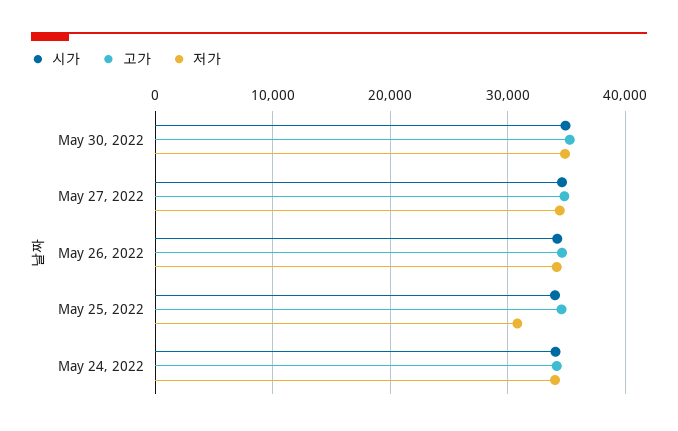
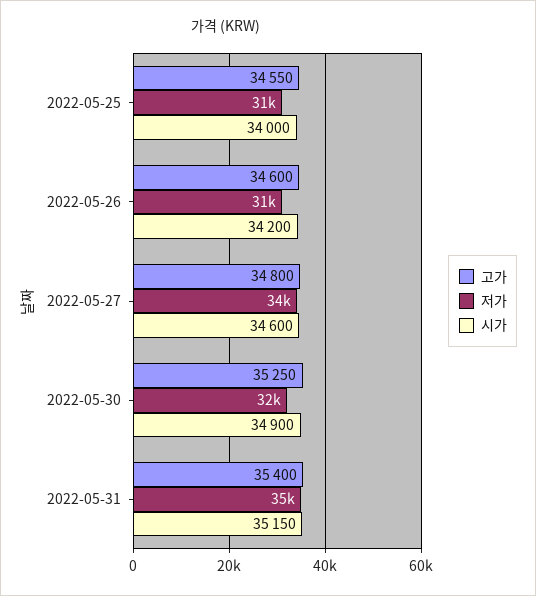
저가, May 30, 2022: 35000 -> 32000
저가, May 26, 2022: 34000 -> 31000
시가, May 24, 2022: 34000 -> none
고가, May 24, 2022: 34000 -> none
저가, May 24, 2022: 34000 -> none
고가, 2022-05-31: none -> 35400
저가, 2022-05-31: none -> 35000
시가, 2022-05-31: none -> 35150

